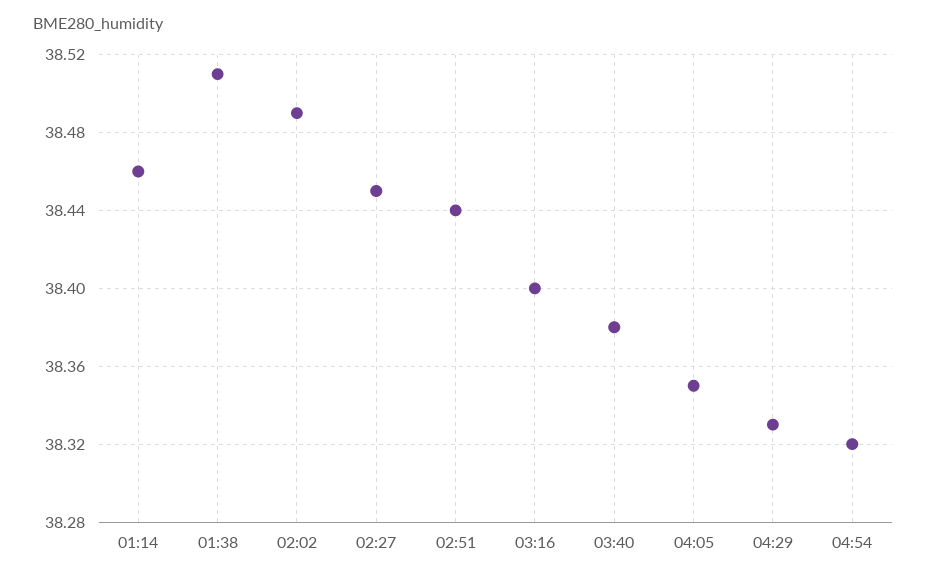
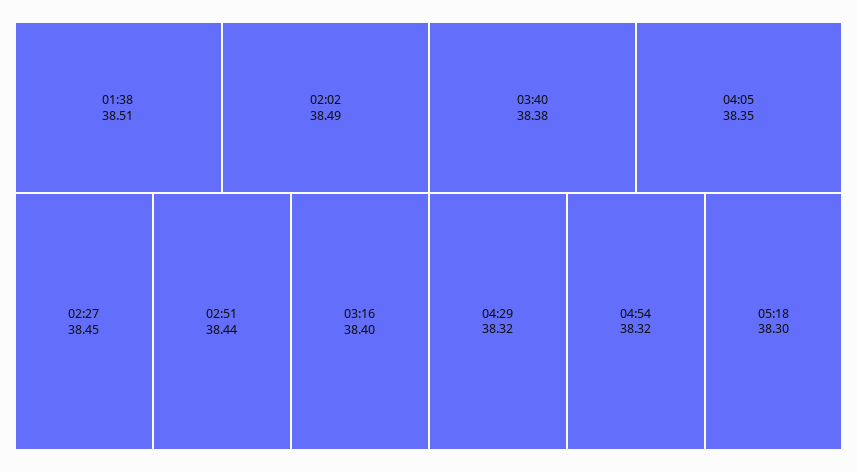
01:14: 38.46 -> none
04:29: 38.33 -> 38.32
05:18: none -> 38.3

